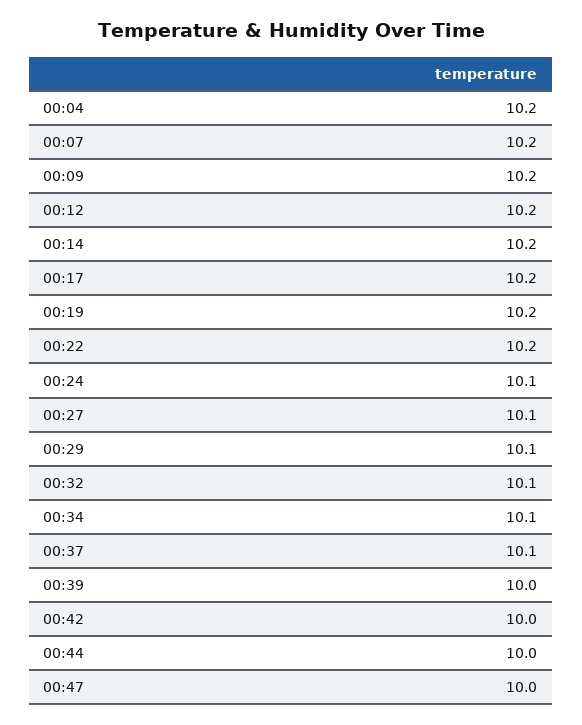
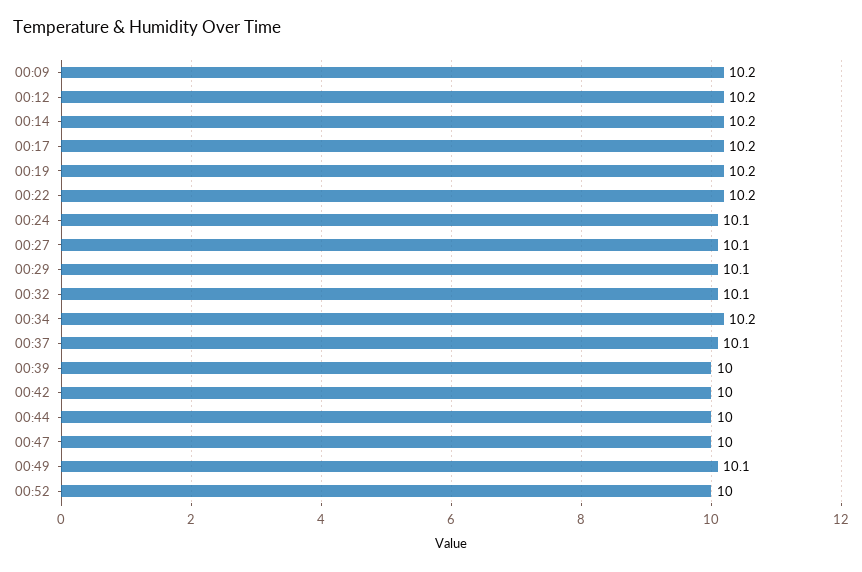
00:04: 10.2 -> none
00:07: 10.2 -> none
00:34: 10.1 -> 10.2
00:49: none -> 10.1
00:52: none -> 10

